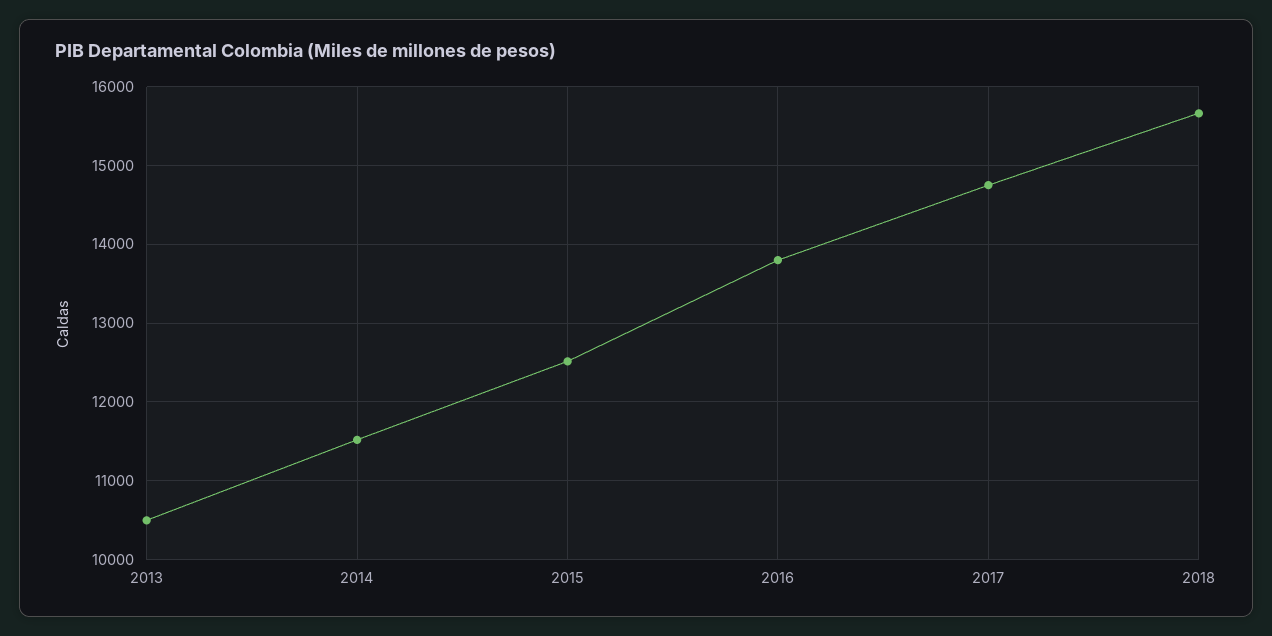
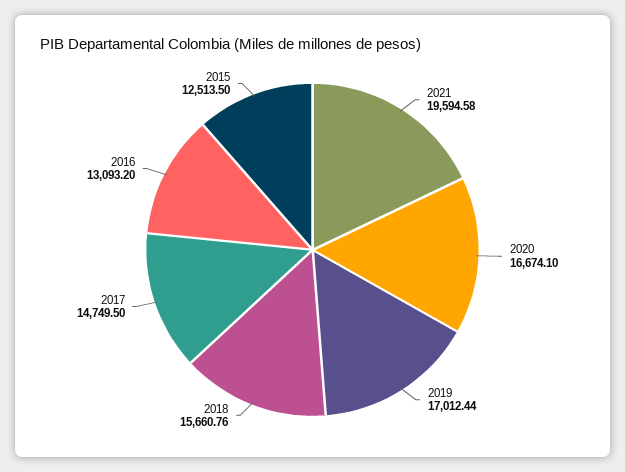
2013: 10500 -> none
2014: 11500 -> none
2016: 13800 -> 13093.2
2021: none -> 19594.58
2020: none -> 16674.1
2019: none -> 17012.44

